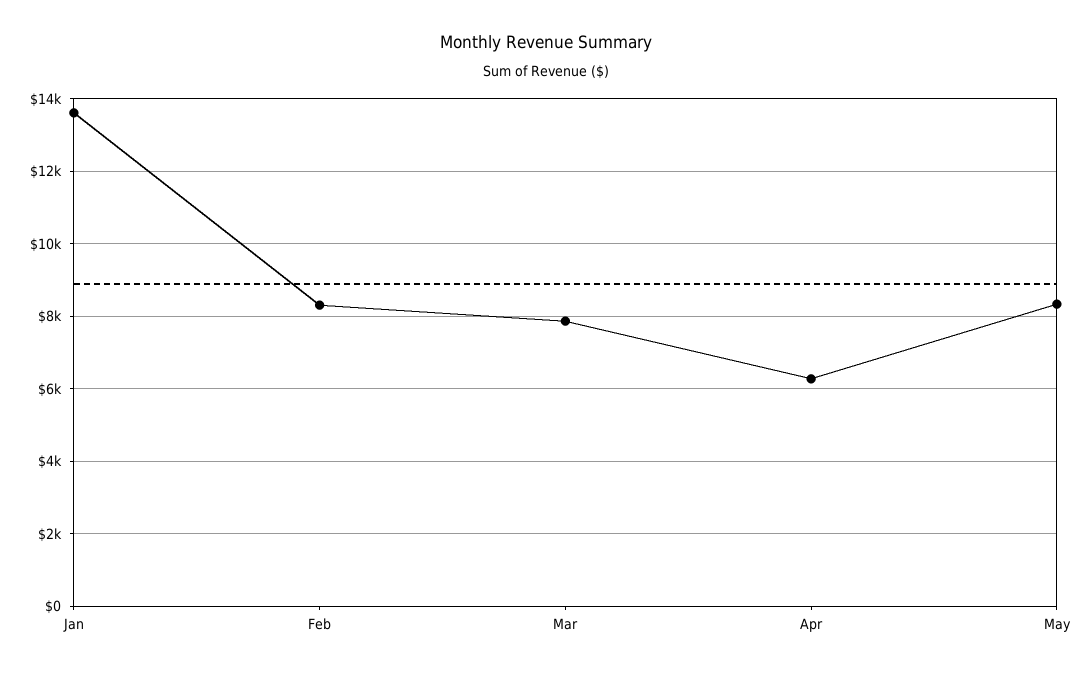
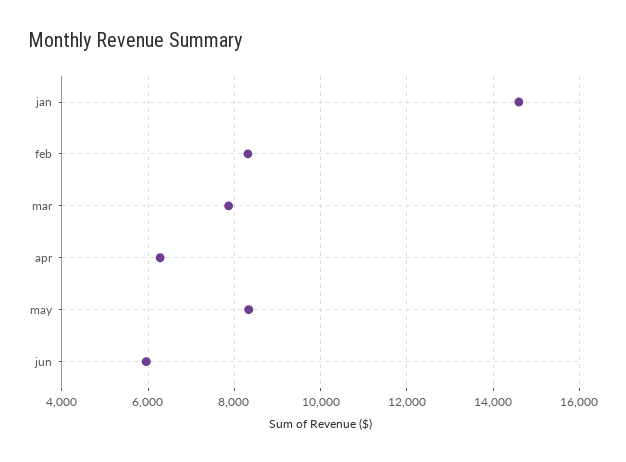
Jan: 13600 -> 14600
jun: none -> 6000

